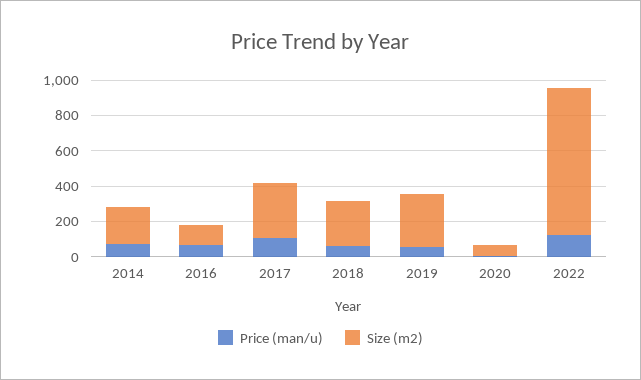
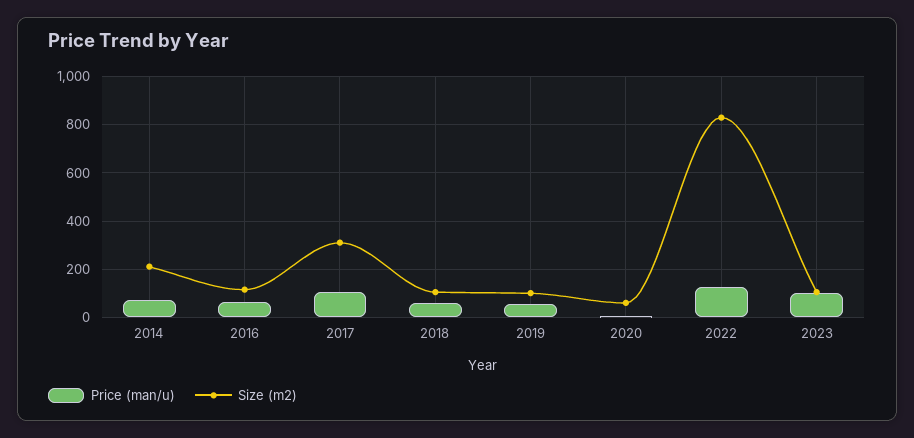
Size (m2), 2018: 250 -> 100
Size (m2), 2019: 300 -> 100
Price (man/u), 2023: none -> 100
Size (m2), 2023: none -> 100

